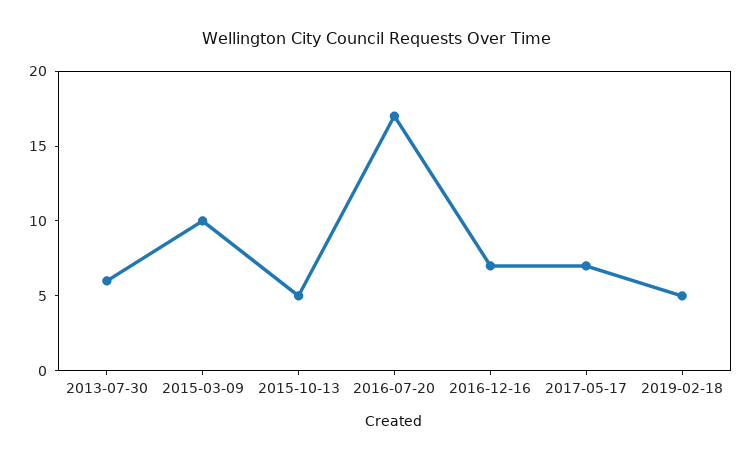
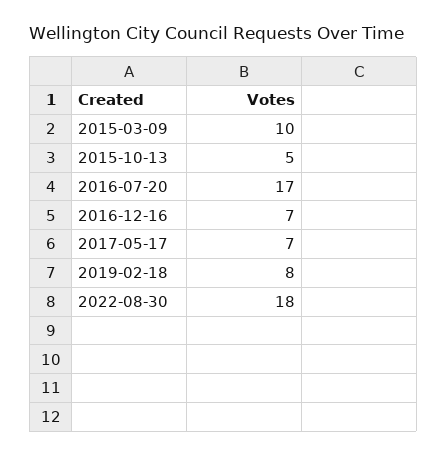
2013-07-30: 6 -> none
2019-02-18: 5 -> 8
2022-08-30: none -> 18

